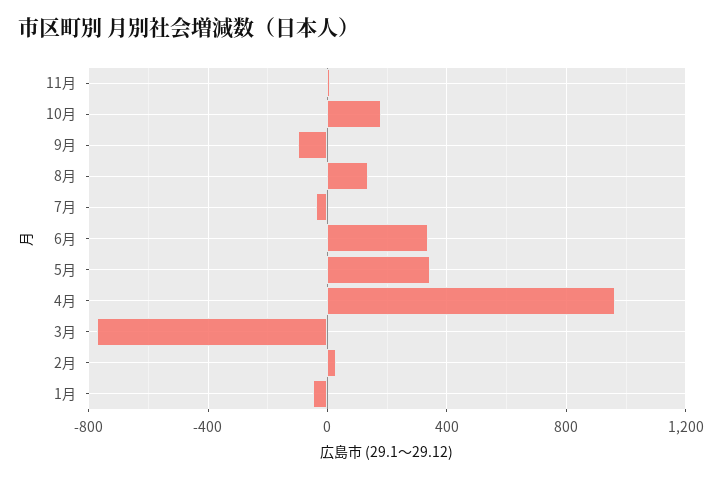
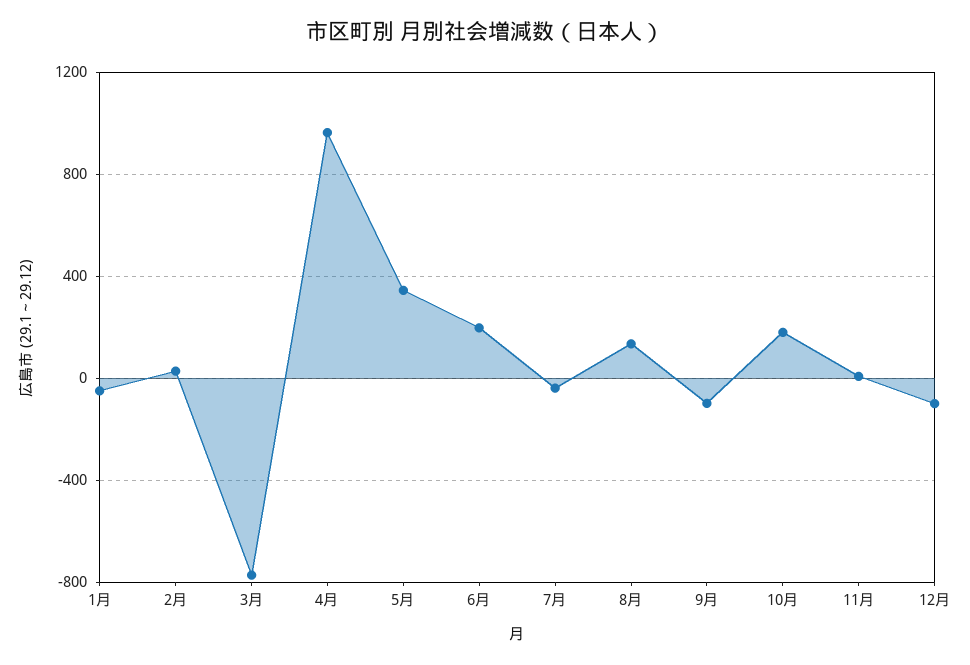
6月: 350 -> 200
12月: none -> -100

